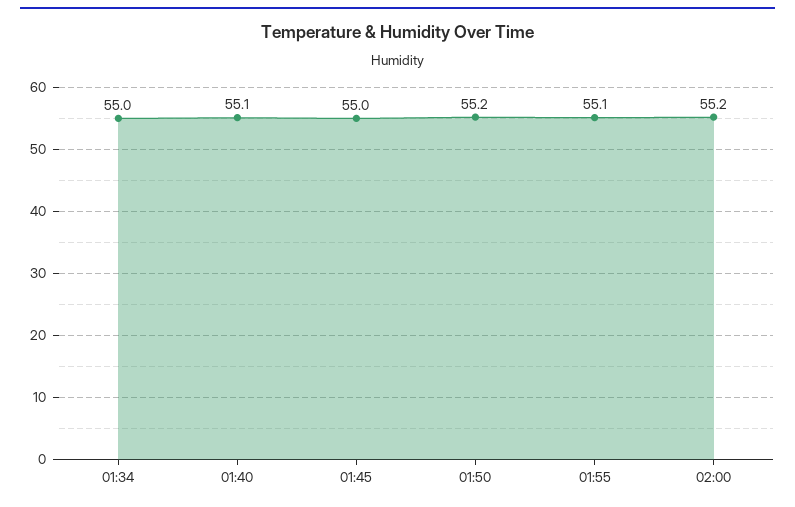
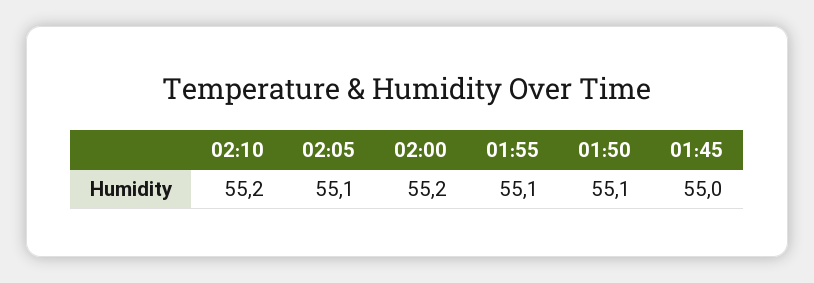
01:34: 55 -> none
01:40: 55.1 -> none
01:50: 55.2 -> 55.1
02:10: none -> 55.2
02:05: none -> 55.1

